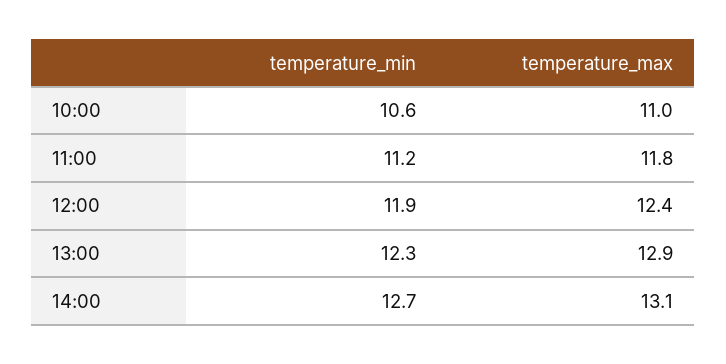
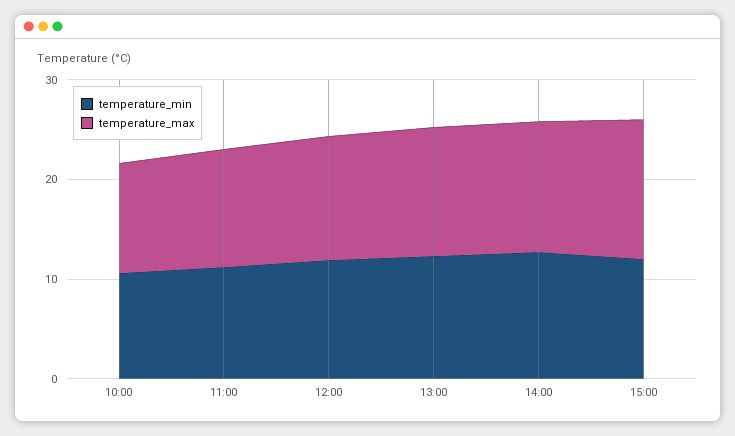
temperature_min, 15:00: none -> 12
temperature_max, 15:00: none -> 14

